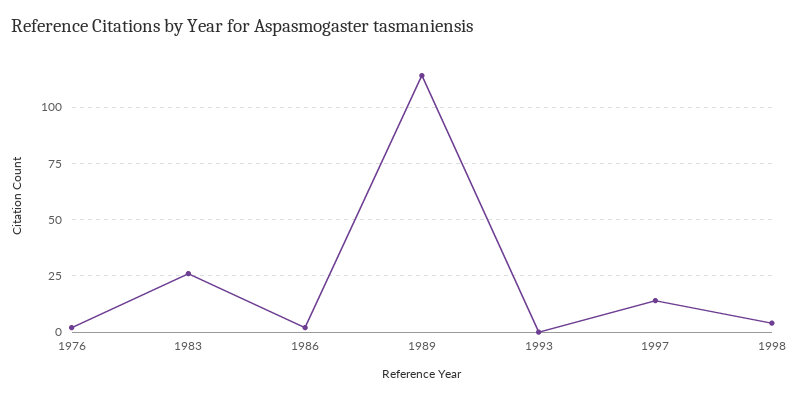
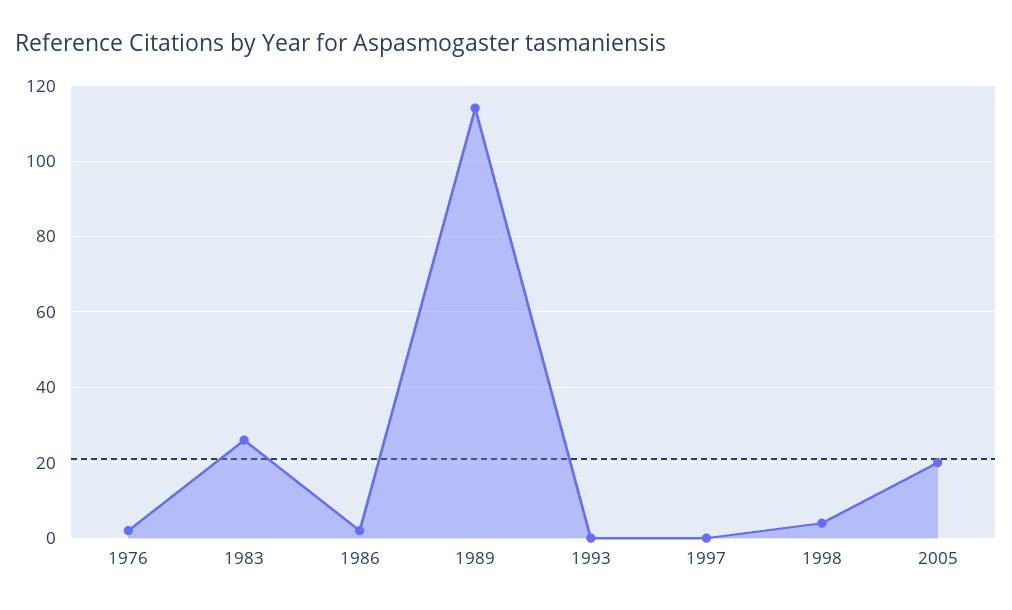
1997: 15 -> 0
2005: none -> 20

